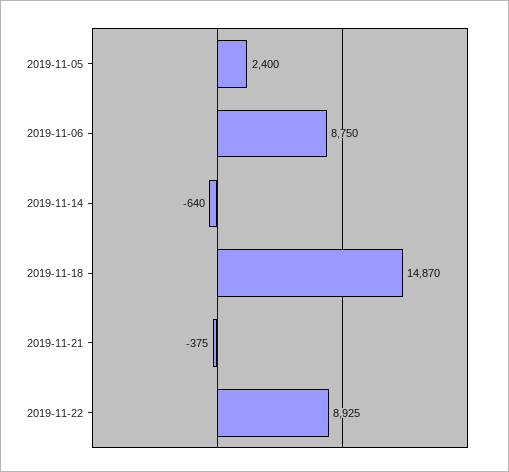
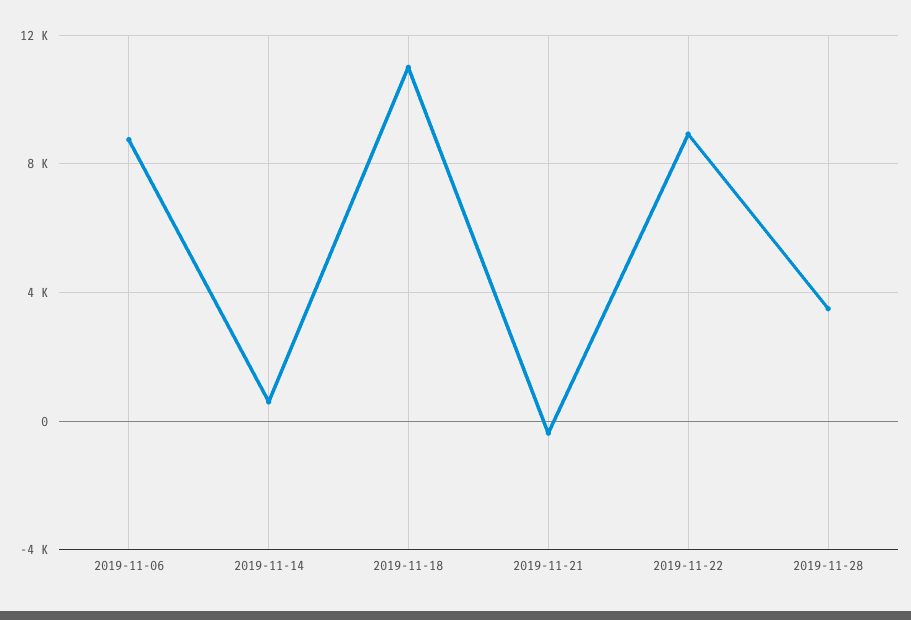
2019-11-05: 2400 -> none
2019-11-14: -640 -> 500
2019-11-18: 14870 -> 11000
2019-11-28: none -> 3500

